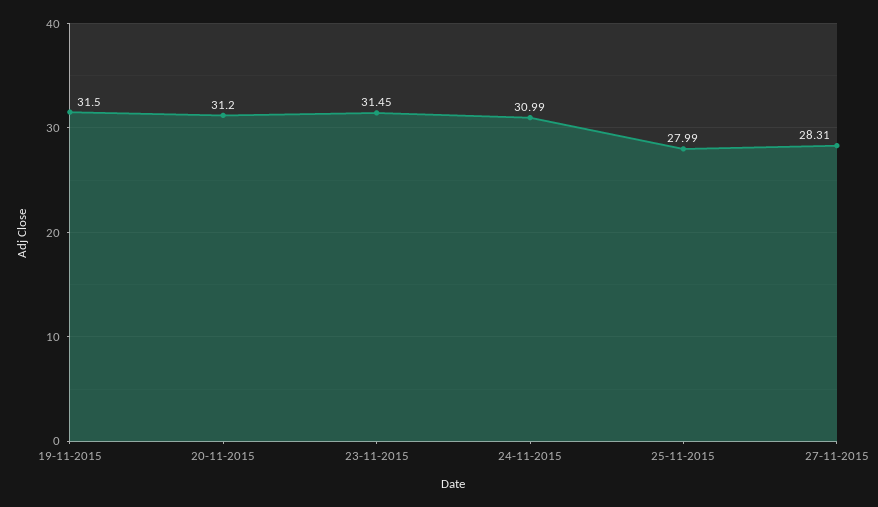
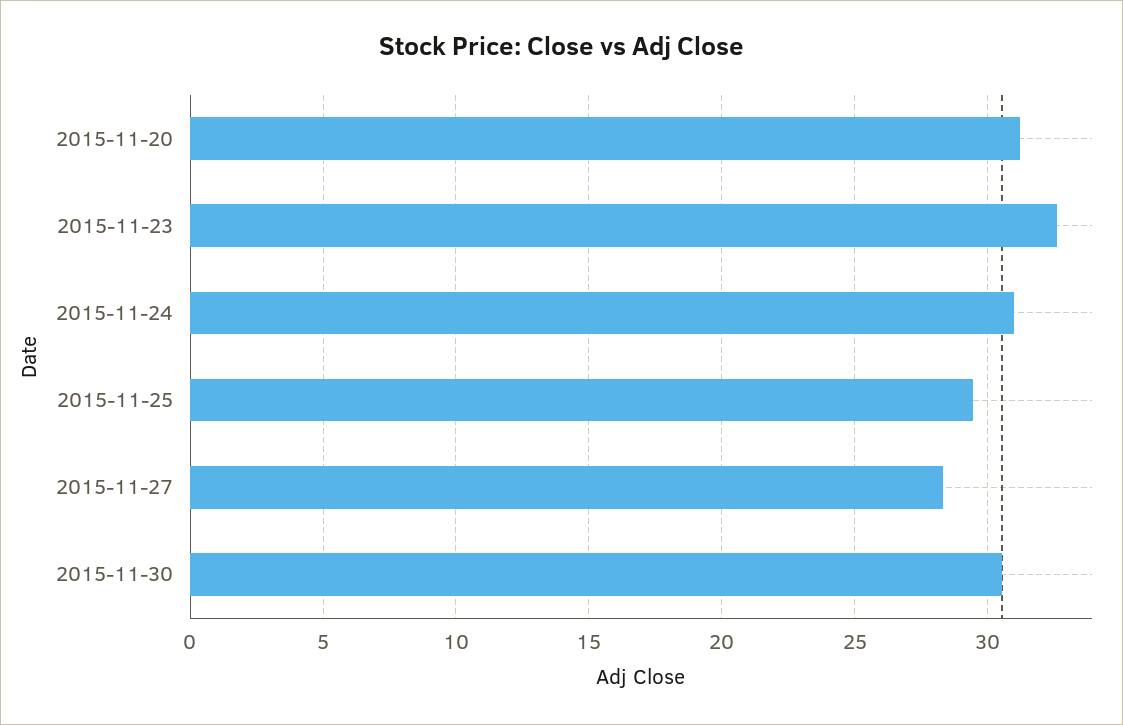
19-11-2015: 31.5 -> none
23-11-2015: 31.45 -> 32.5
25-11-2015: 27.99 -> 29.5
2015-11-30: none -> 30.5

